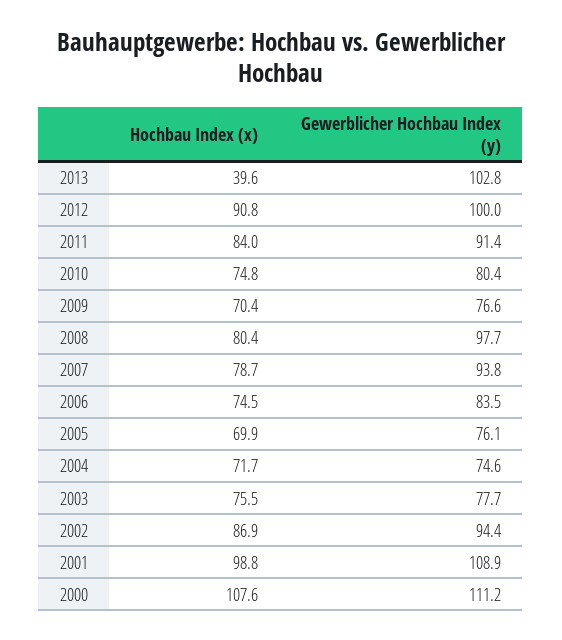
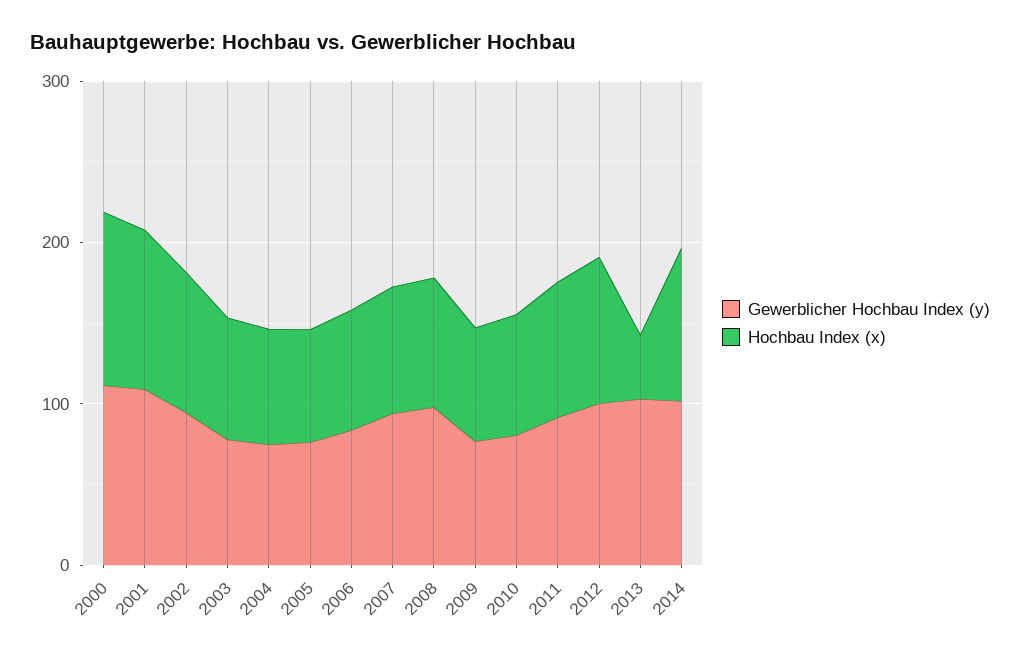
Gewerblicher Hochbau Index (y), 2014: none -> 100
Hochbau Index (x), 2014: none -> 100

